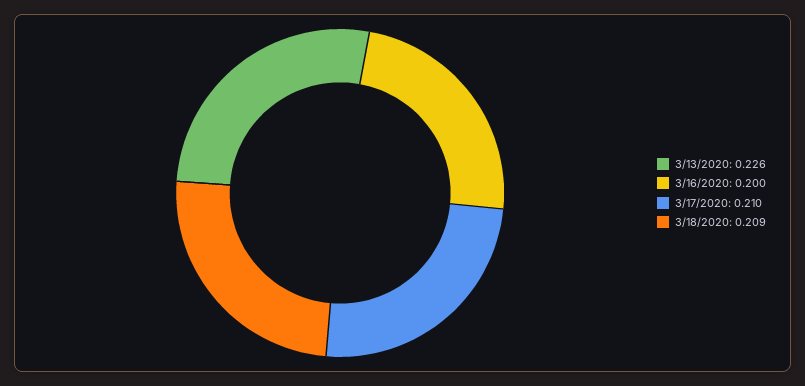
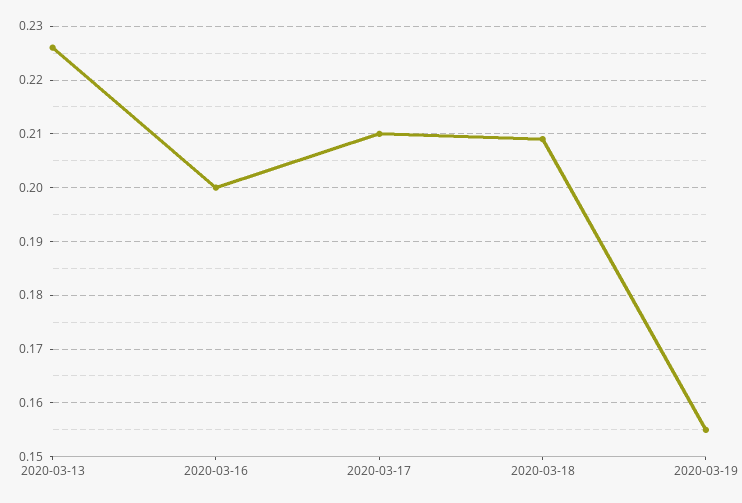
2020-03-19: none -> 0.155

